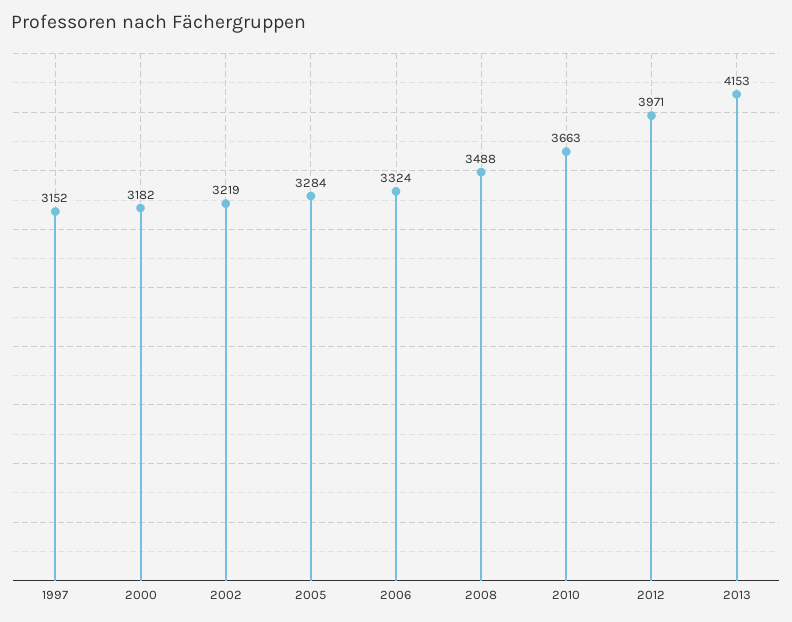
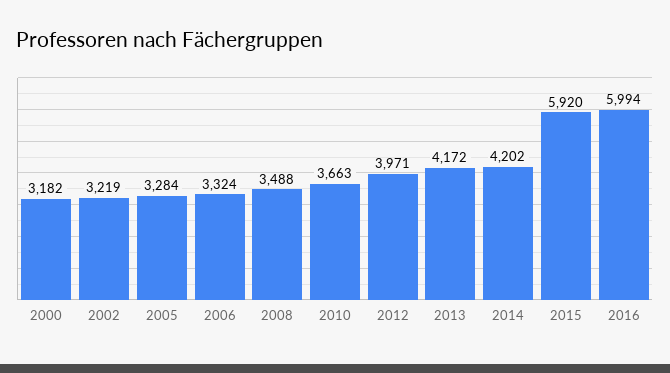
1997: 3152 -> none
2013: 4153 -> 4172
2014: none -> 4202
2015: none -> 5920
2016: none -> 5994

